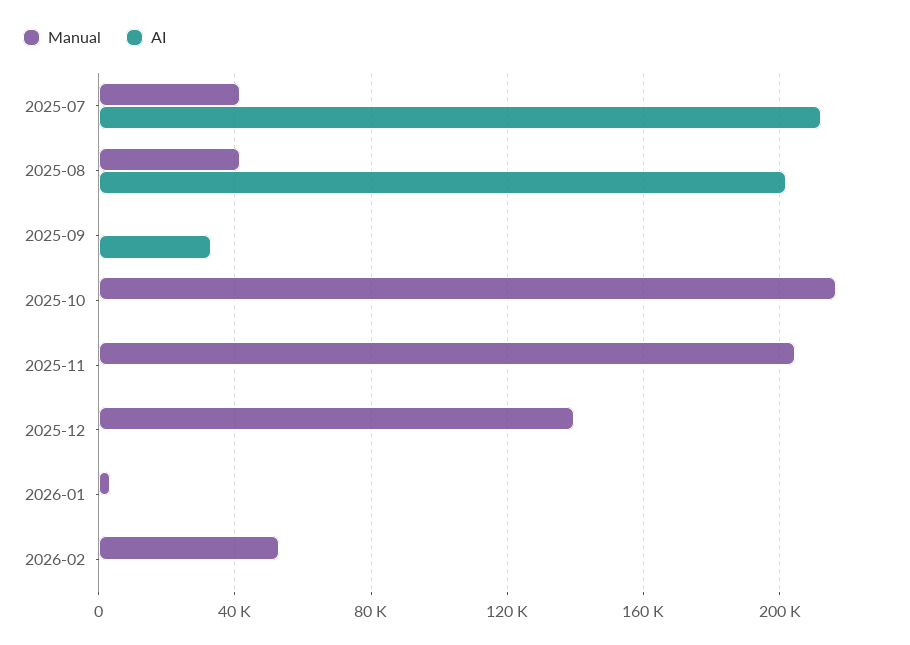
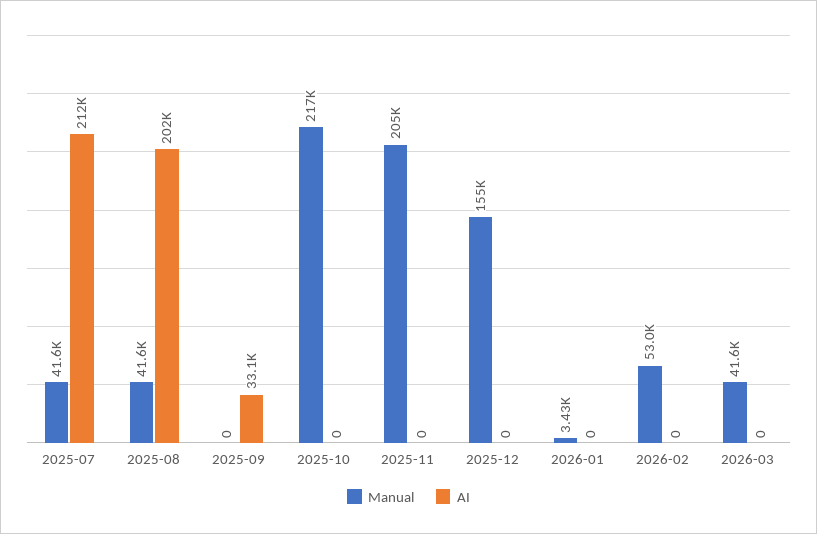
Manual, 2025-12: 140000 -> 155000
Manual, 2026-03: none -> 41600
AI, 2026-03: none -> 0

